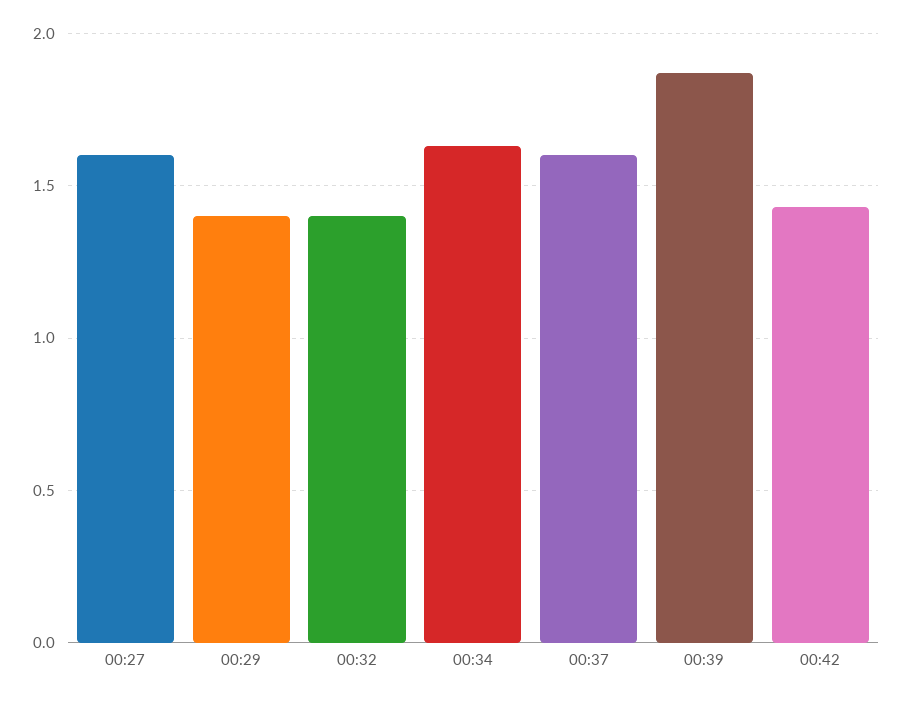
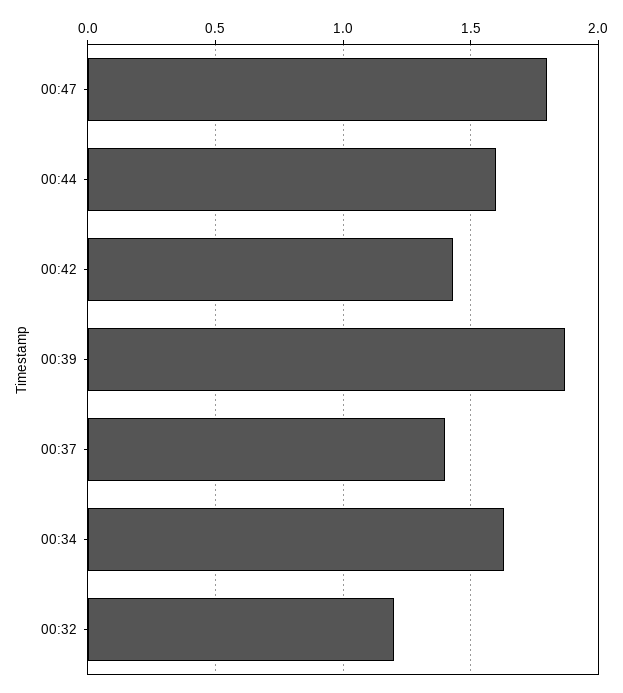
00:27: 1.6 -> none
00:29: 1.4 -> none
00:32: 1.4 -> 1.2
00:37: 1.6 -> 1.4
00:47: none -> 1.8
00:44: none -> 1.6

